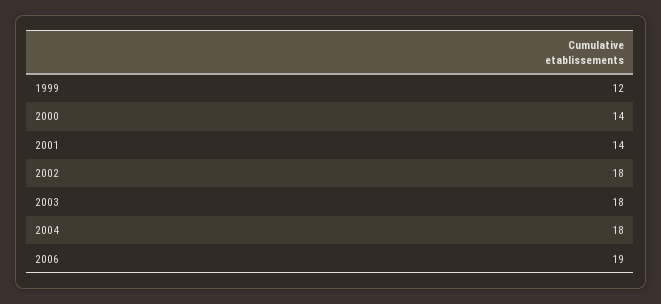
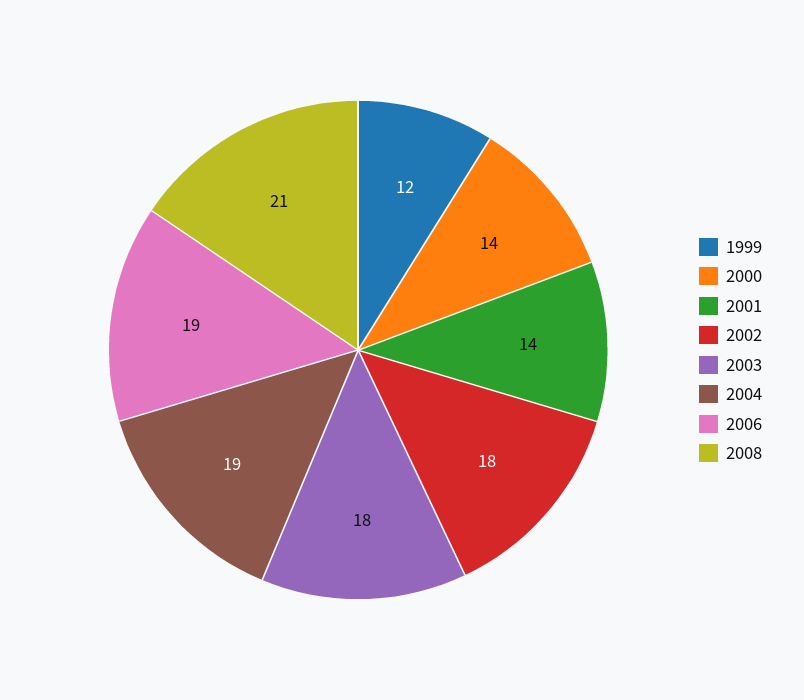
2004: 18 -> 19
2008: none -> 21

